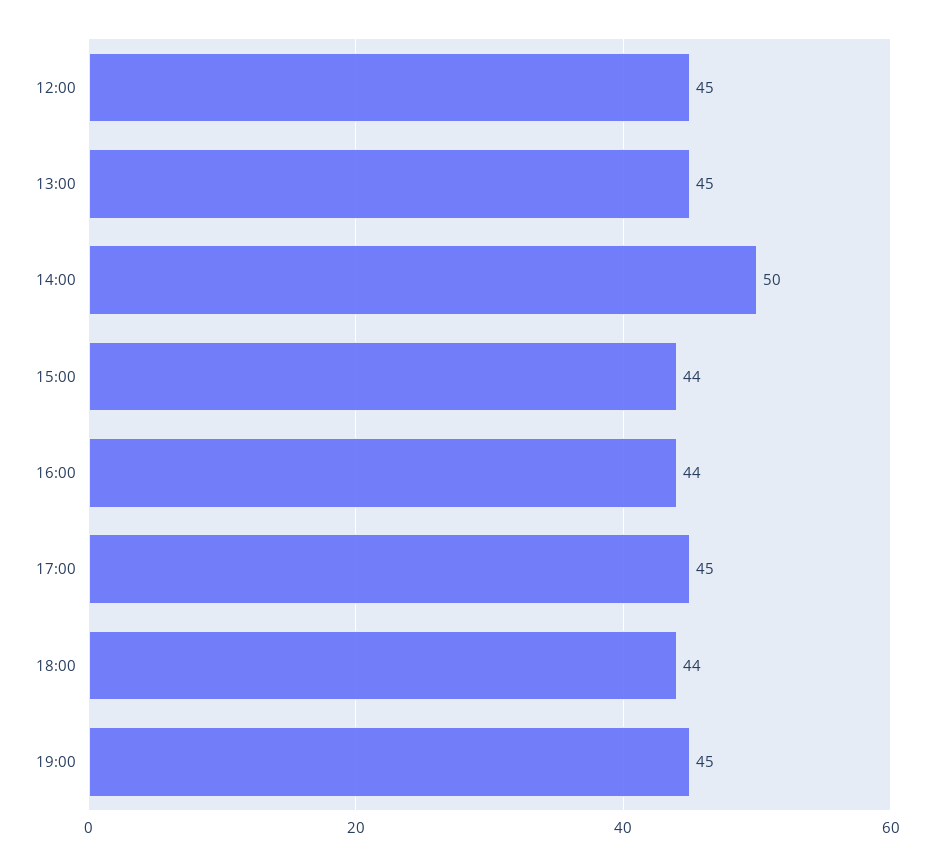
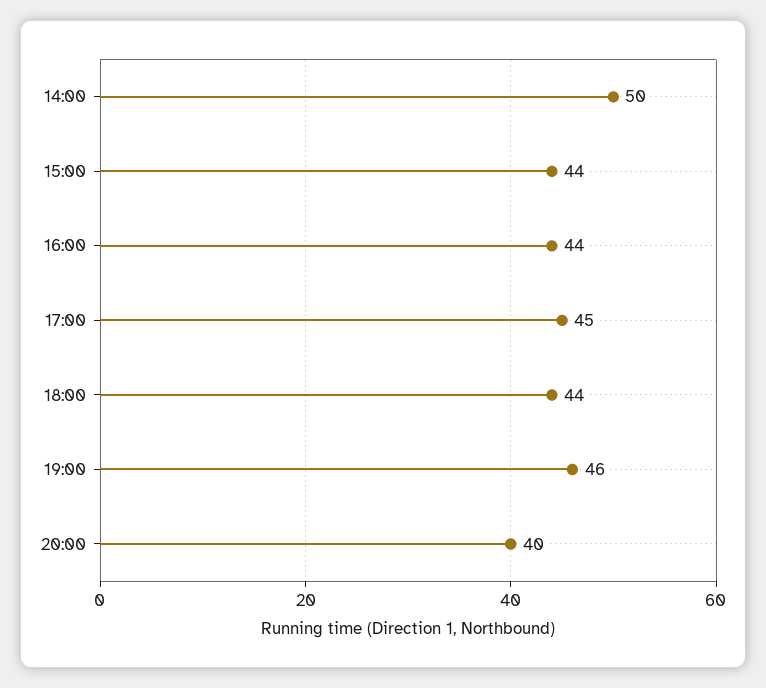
12:00: 45 -> none
13:00: 45 -> none
19:00: 45 -> 46
20:00: none -> 40

